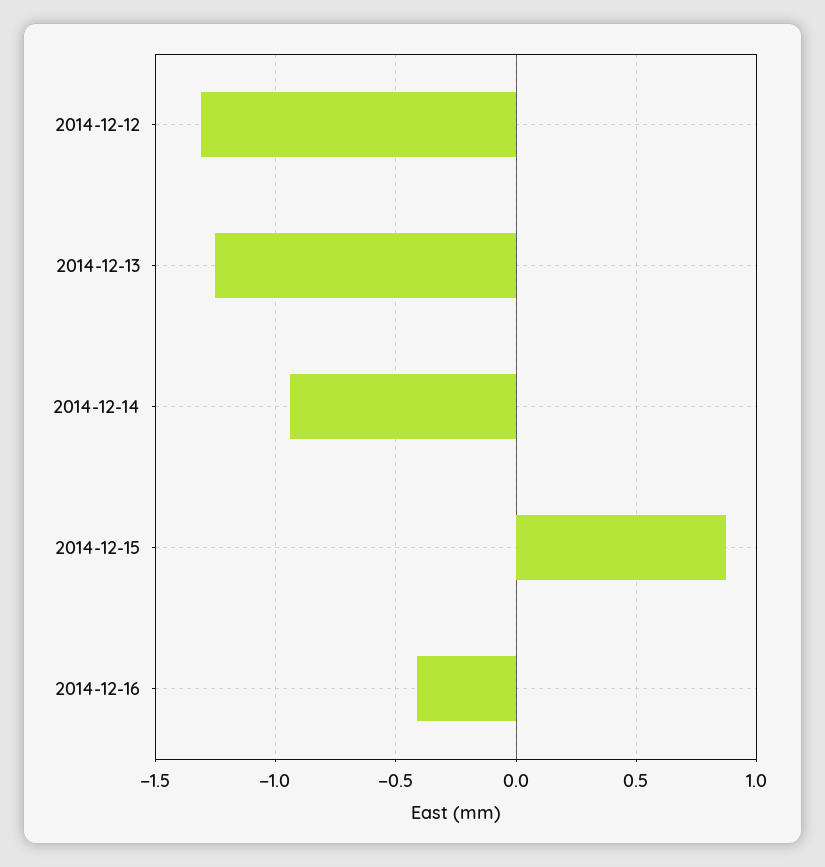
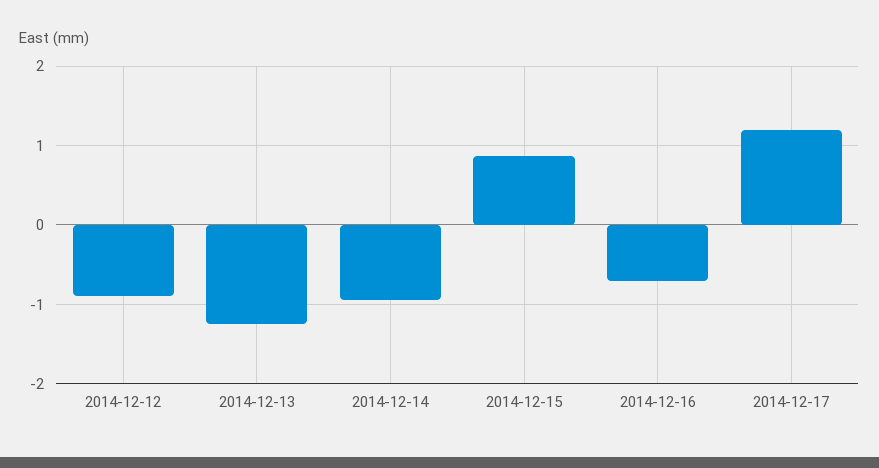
2014-12-12: -1.3 -> -0.9
2014-12-16: -0.4 -> -0.7
2014-12-17: none -> 1.2

